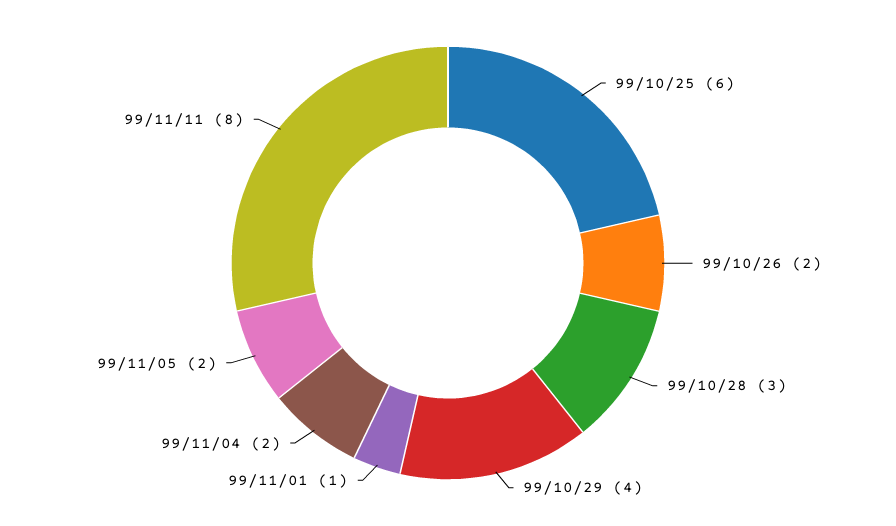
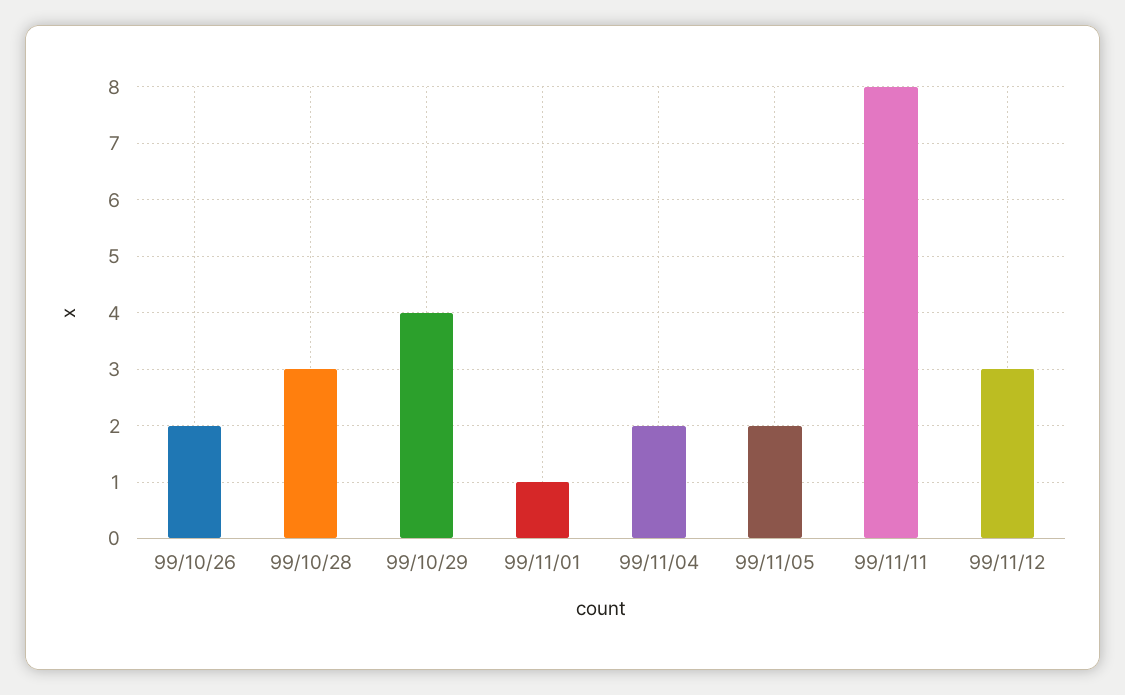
99/10/25: 6 -> none
99/11/12: none -> 3

